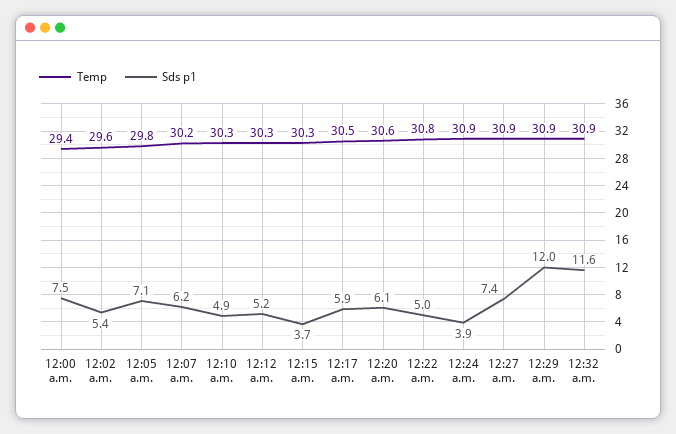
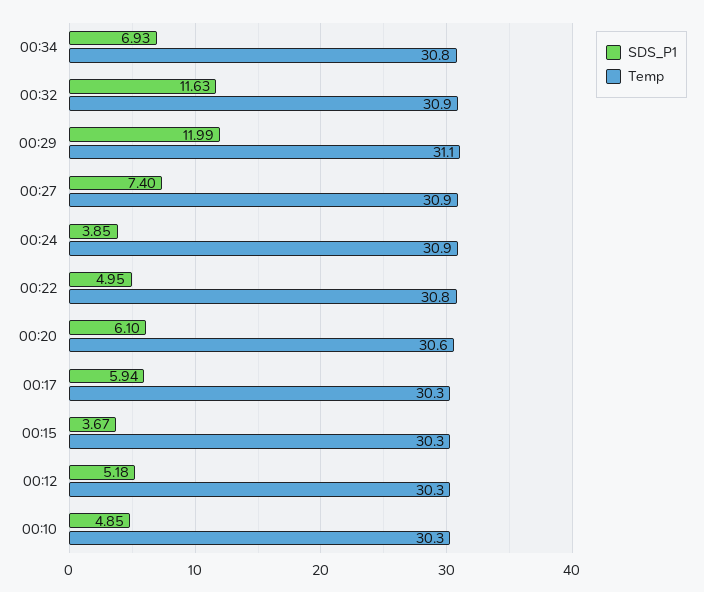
Temp, 12:00 a.m.: 29.4 -> none
Sds p1, 12:00 a.m.: 7.5 -> none
Temp, 12:02 a.m.: 29.6 -> none
Sds p1, 12:02 a.m.: 5.4 -> none
Temp, 12:05 a.m.: 29.8 -> none
Sds p1, 12:05 a.m.: 7.1 -> none
Temp, 12:07 a.m.: 30.2 -> none
Sds p1, 12:07 a.m.: 6.2 -> none
Temp, 12:17 a.m.: 30.5 -> 30.3
Temp, 12:29 a.m.: 30.9 -> 31.1
Sds p1, 00:34: none -> 6.93
Temp, 00:34: none -> 30.8

